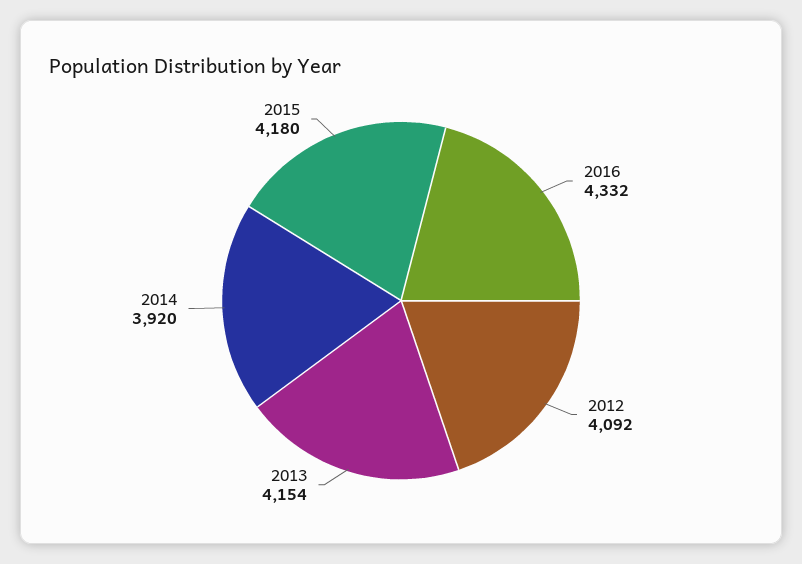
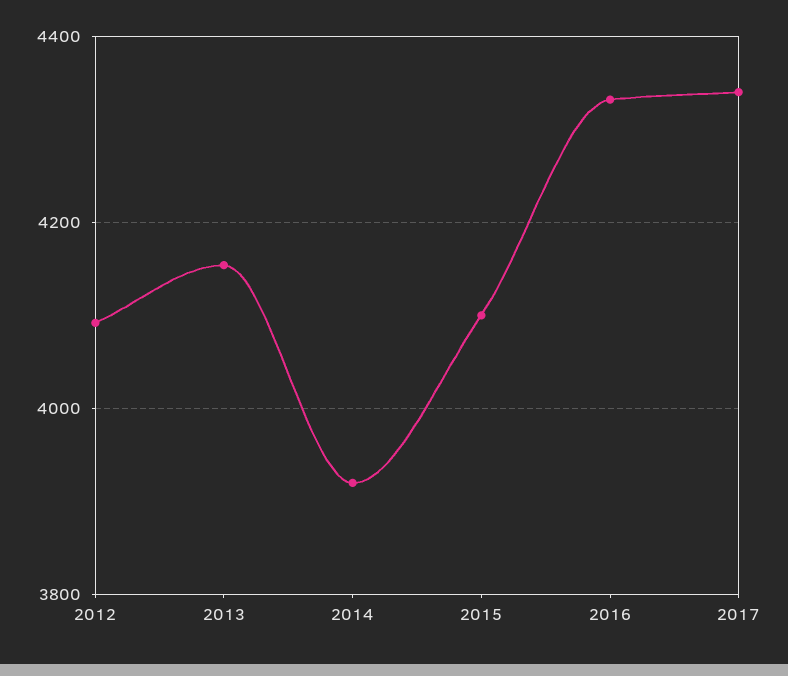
2015: 4180 -> 4100
2017: none -> 4340

